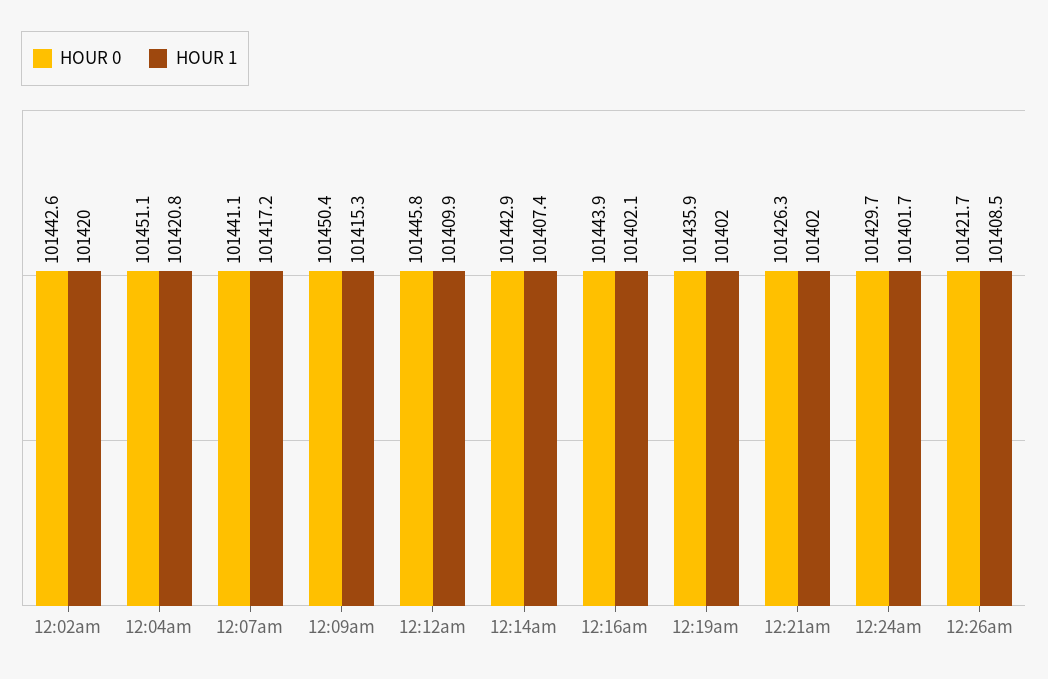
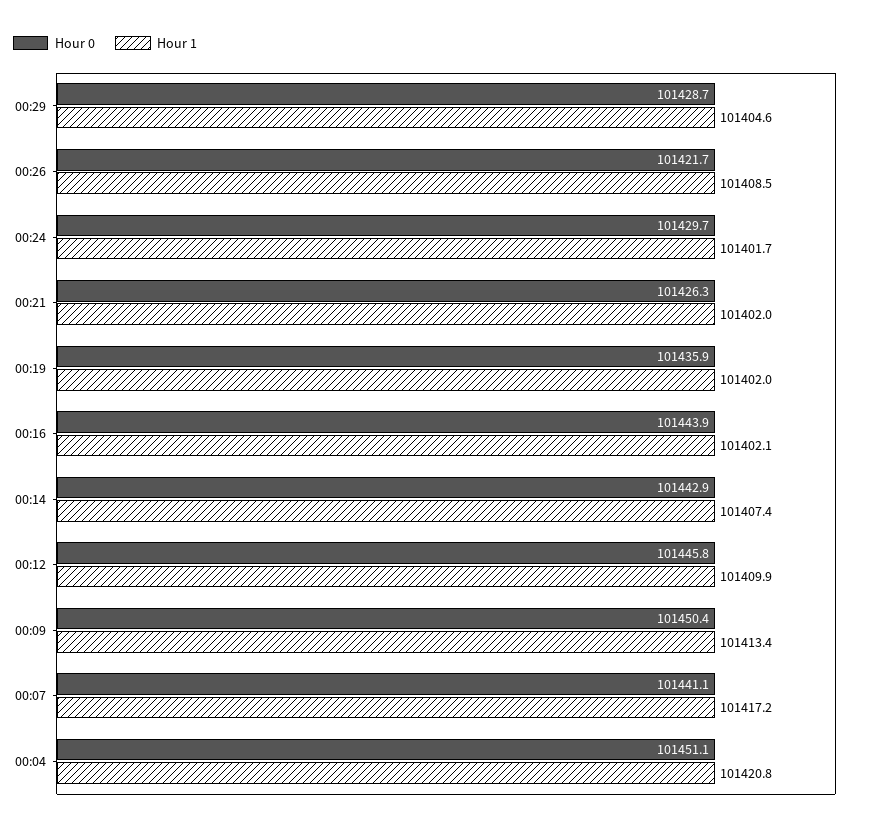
HOUR 0, 12:02am: 101442.6 -> none
HOUR 1, 12:02am: 101420 -> none
HOUR 1, 12:09am: 101415.3 -> 101413.4
HOUR 0, 00:29: none -> 101428.7
HOUR 1, 00:29: none -> 101404.6

